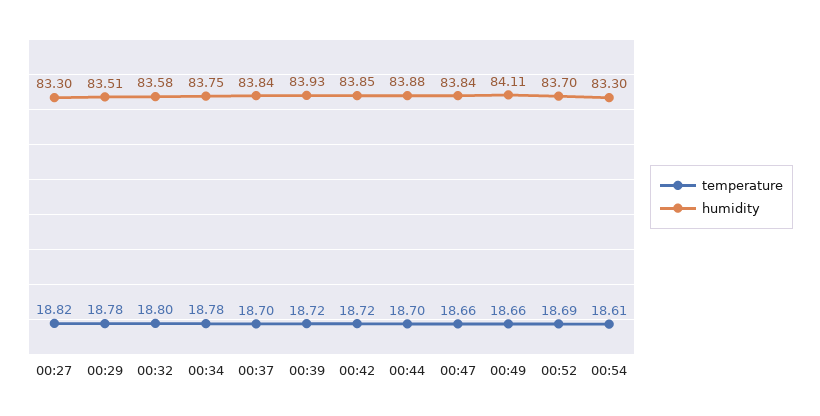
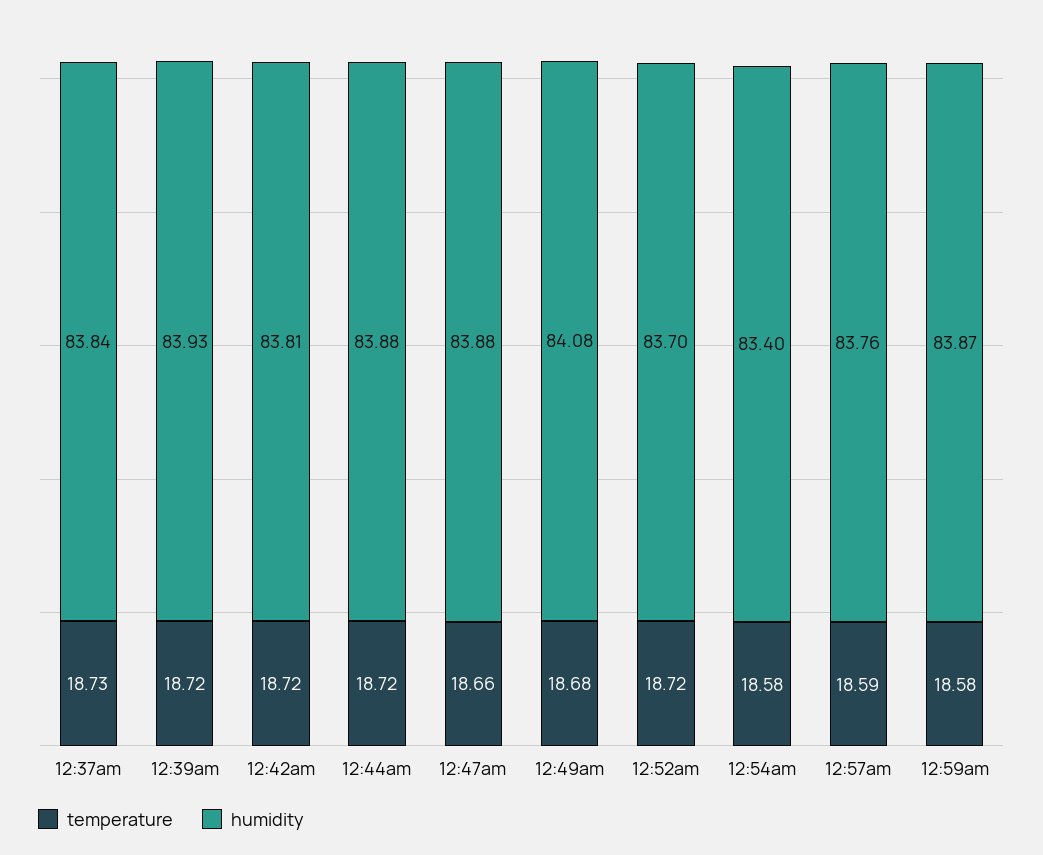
temperature, 00:27: 18.82 -> none
humidity, 00:27: 83.3 -> none
temperature, 00:29: 18.78 -> none
humidity, 00:29: 83.51 -> none
temperature, 00:32: 18.8 -> none
humidity, 00:32: 83.58 -> none
temperature, 00:34: 18.78 -> none
humidity, 00:34: 83.75 -> none
temperature, 00:37: 18.7 -> 18.73
humidity, 00:42: 83.85 -> 83.81
temperature, 00:44: 18.7 -> 18.72
humidity, 00:47: 83.84 -> 83.88
temperature, 00:49: 18.66 -> 18.68
humidity, 00:49: 84.11 -> 84.08
temperature, 00:52: 18.69 -> 18.72
temperature, 00:54: 18.61 -> 18.58
humidity, 00:54: 83.3 -> 83.4
temperature, 12:57am: none -> 18.59
humidity, 12:57am: none -> 83.76
temperature, 12:59am: none -> 18.58
humidity, 12:59am: none -> 83.87

